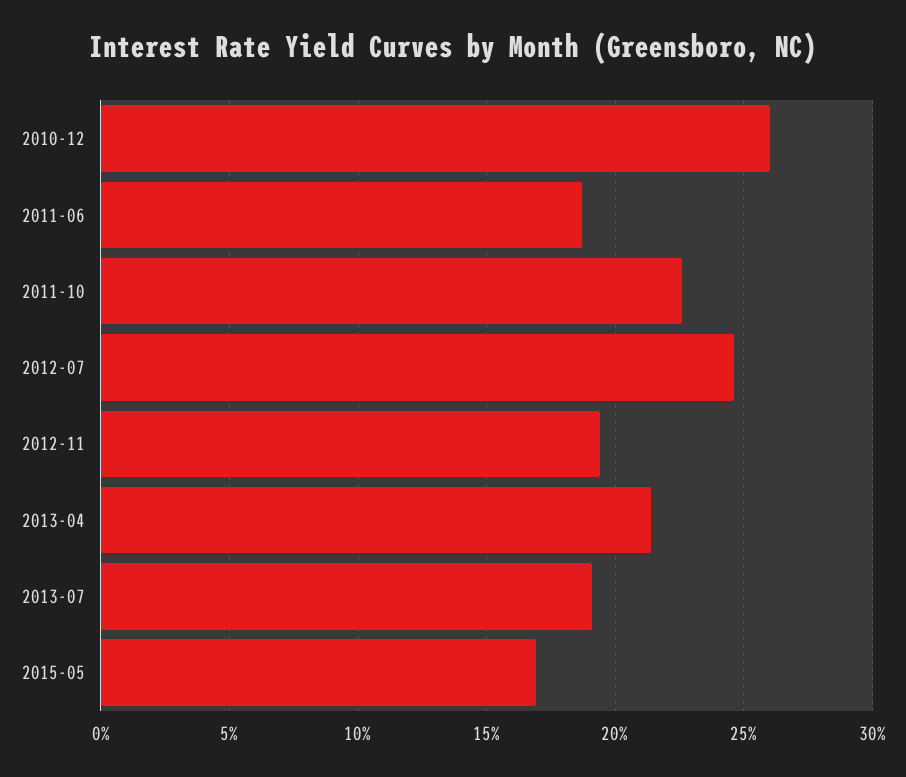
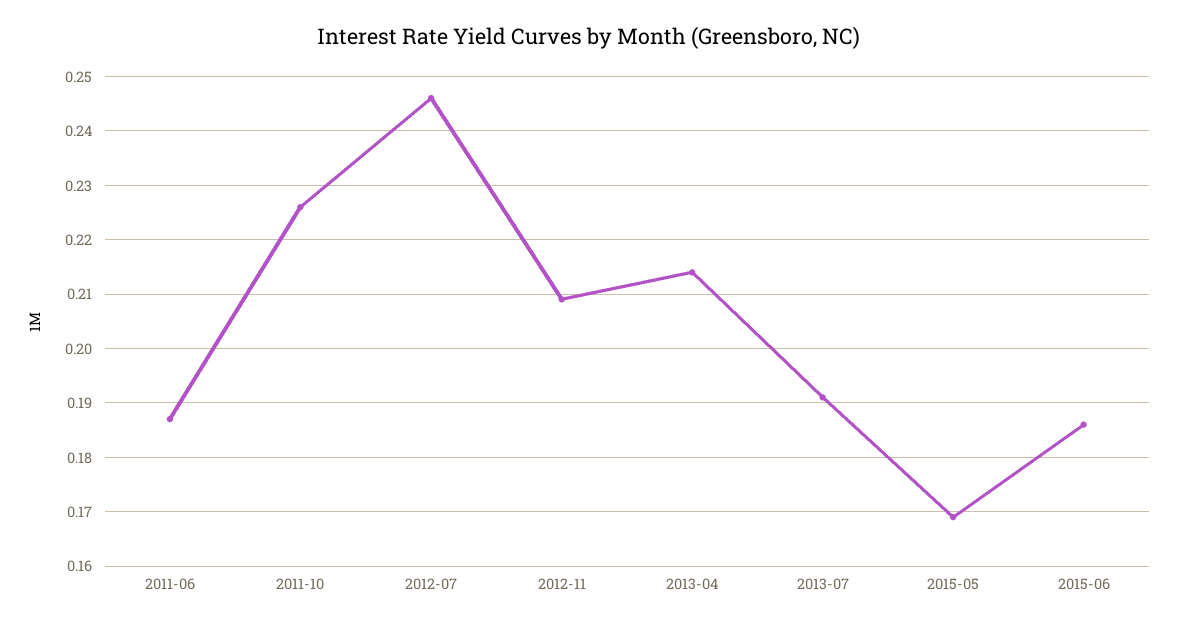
2010-12: 0.26 -> none
2012-11: 0.195 -> 0.21
2015-06: none -> 0.185

